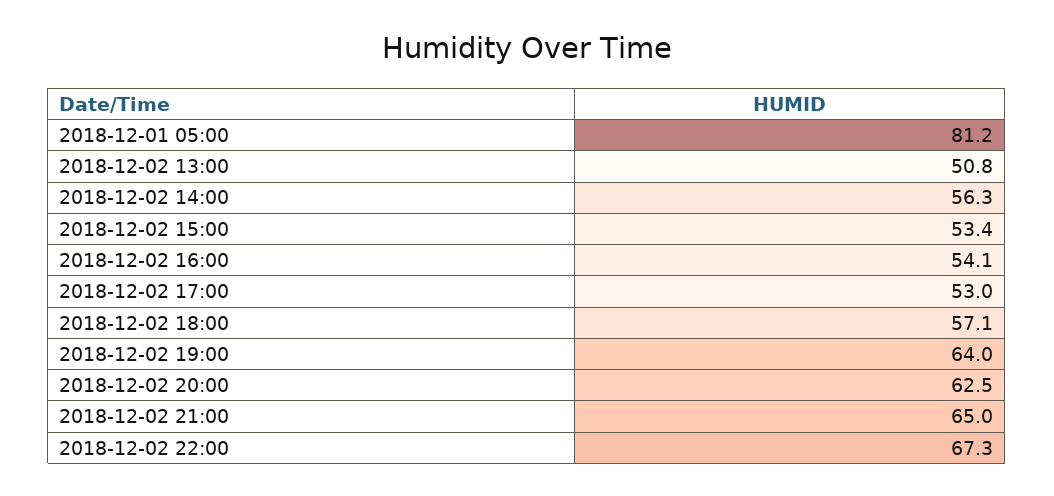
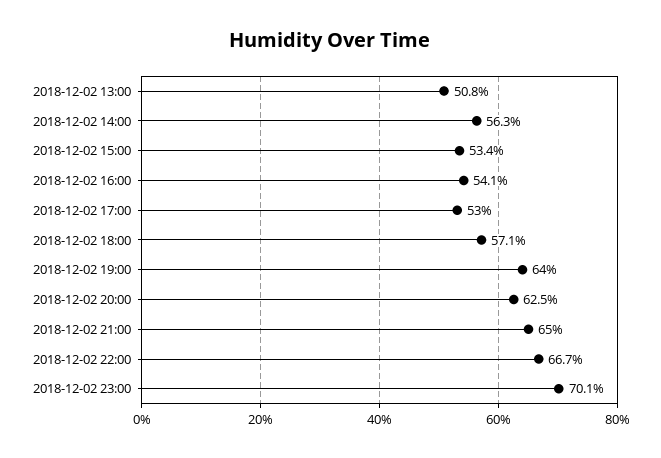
2018-12-01 05:00: 81.2 -> none
2018-12-02 22:00: 67.3 -> 66.7
2018-12-02 23:00: none -> 70.1

